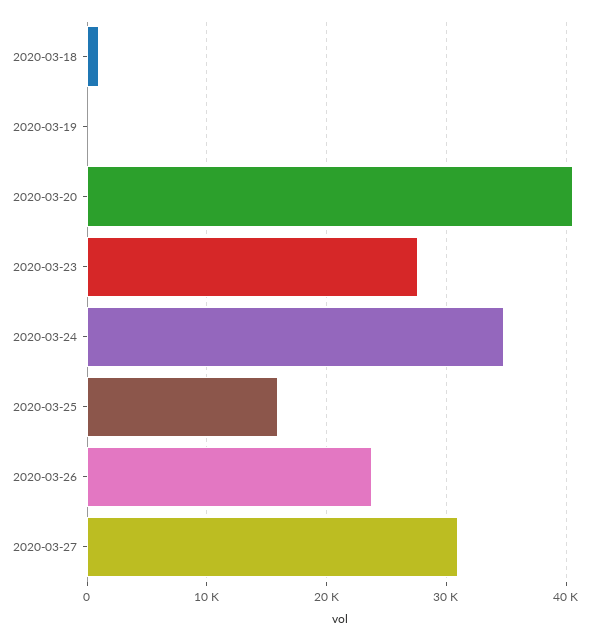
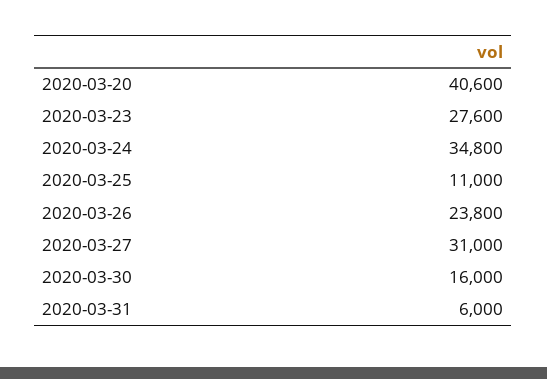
2020-03-18: 1000 -> none
2020-03-19: 0 -> none
2020-03-25: 16000 -> 11000
2020-03-30: none -> 16000
2020-03-31: none -> 6000

